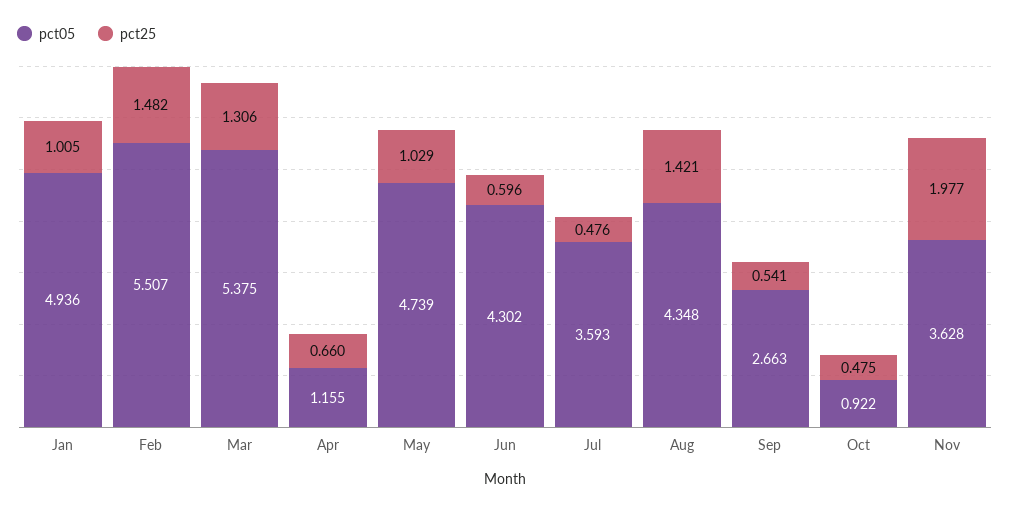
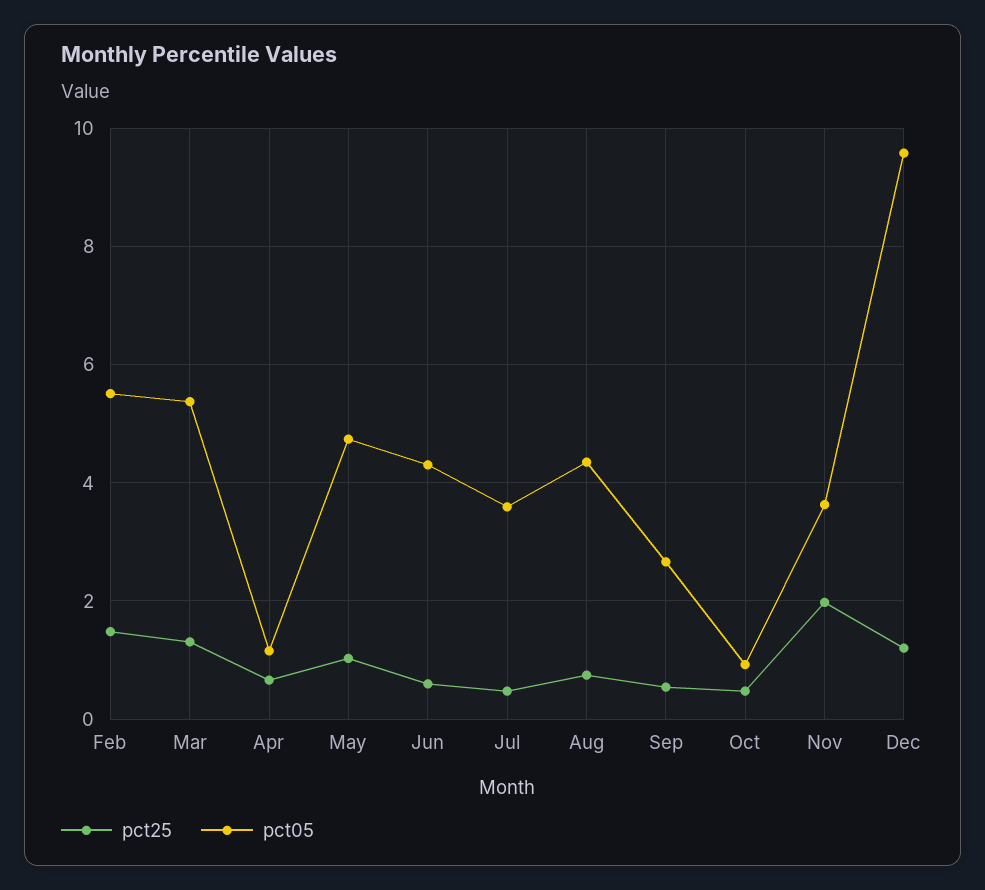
pct05, Jan: 4.936 -> none
pct25, Jan: 1.005 -> none
pct25, Aug: 1.421 -> 0.8
pct25, Dec: none -> 1.2
pct05, Dec: none -> 9.6

